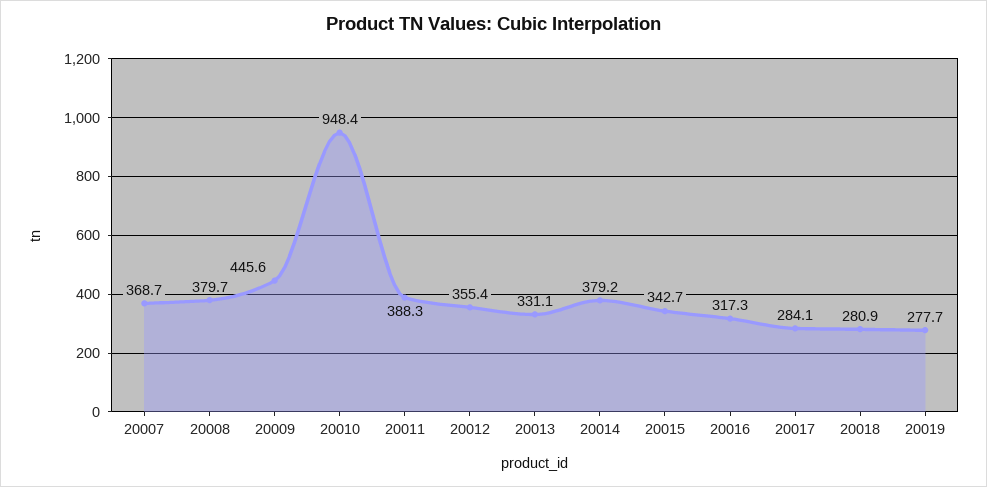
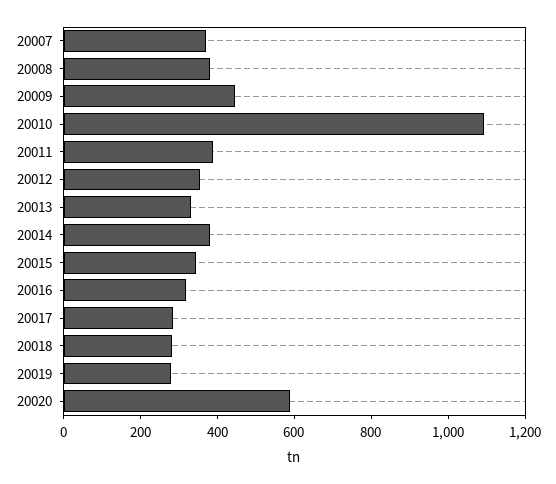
20010: 948.4 -> 1100
20020: none -> 600

